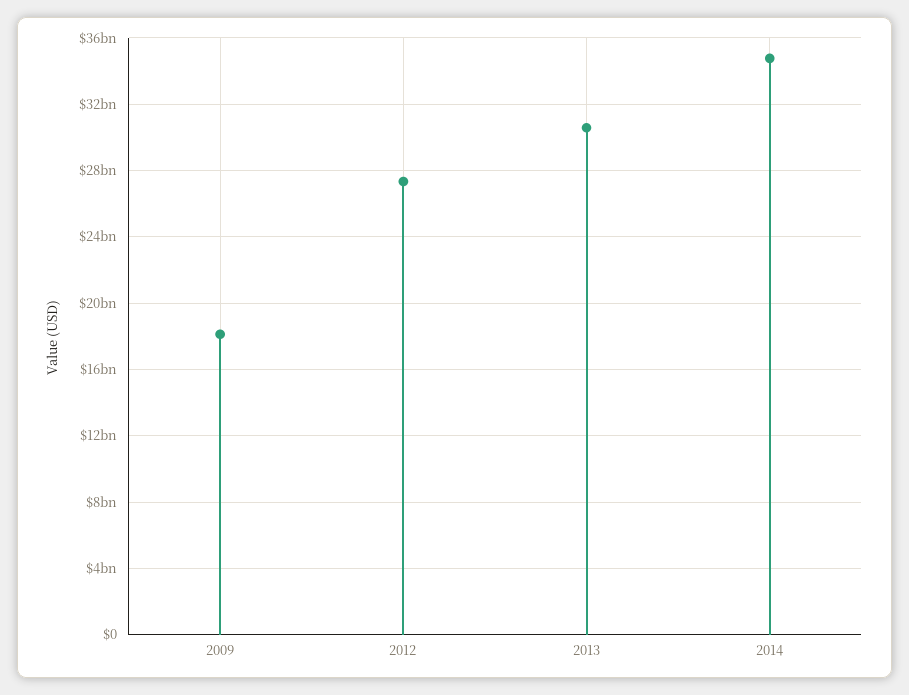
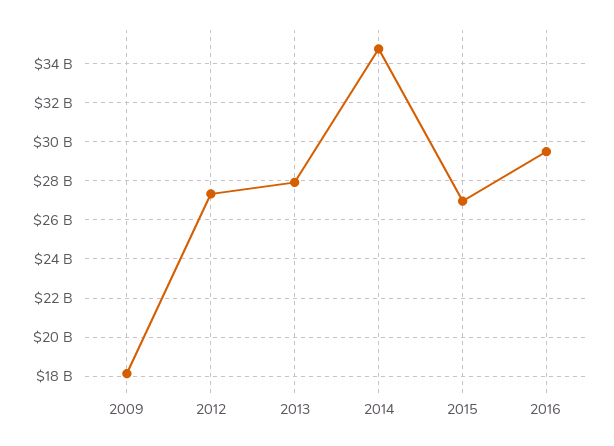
2013: 30500000000 -> 28000000000
2015: none -> 27000000000
2016: none -> 29500000000

